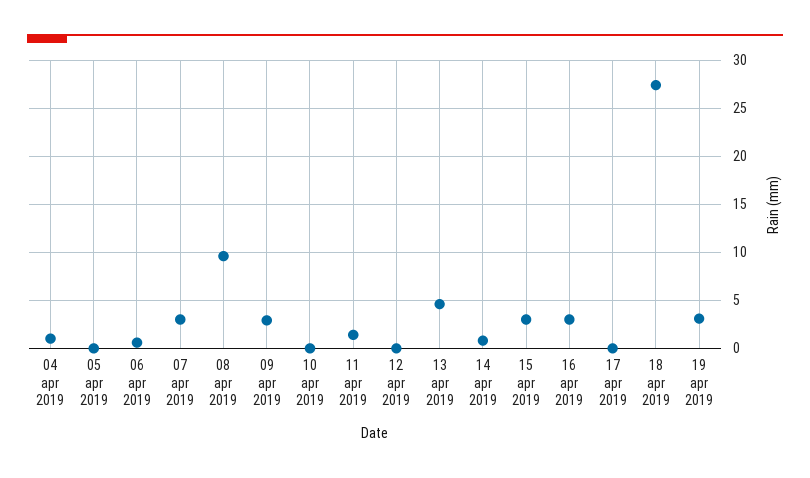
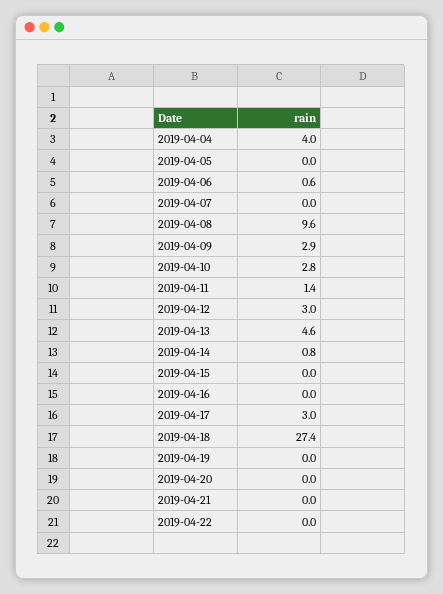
04 apr 2019: 1 -> 4
07 apr 2019: 3 -> 0
10 apr 2019: 0 -> 2.8
12 apr 2019: 0 -> 3
15 apr 2019: 3 -> 0
16 apr 2019: 3 -> 0
17 apr 2019: 0 -> 3
19 apr 2019: 3 -> 0
2019-04-20: none -> 0
2019-04-21: none -> 0
2019-04-22: none -> 0

